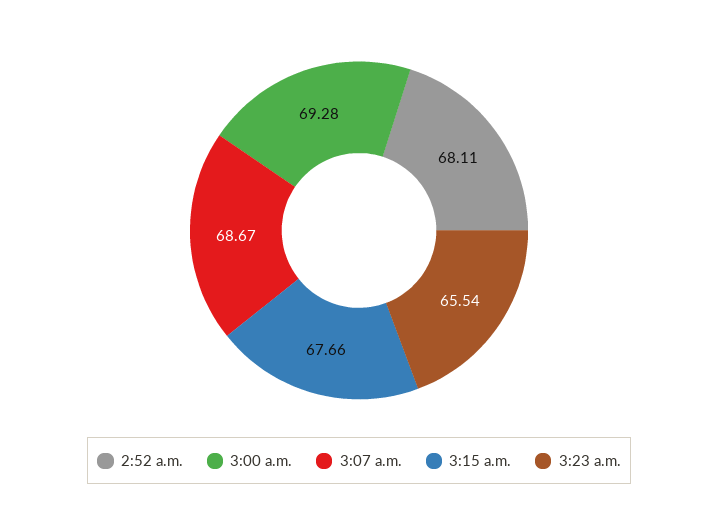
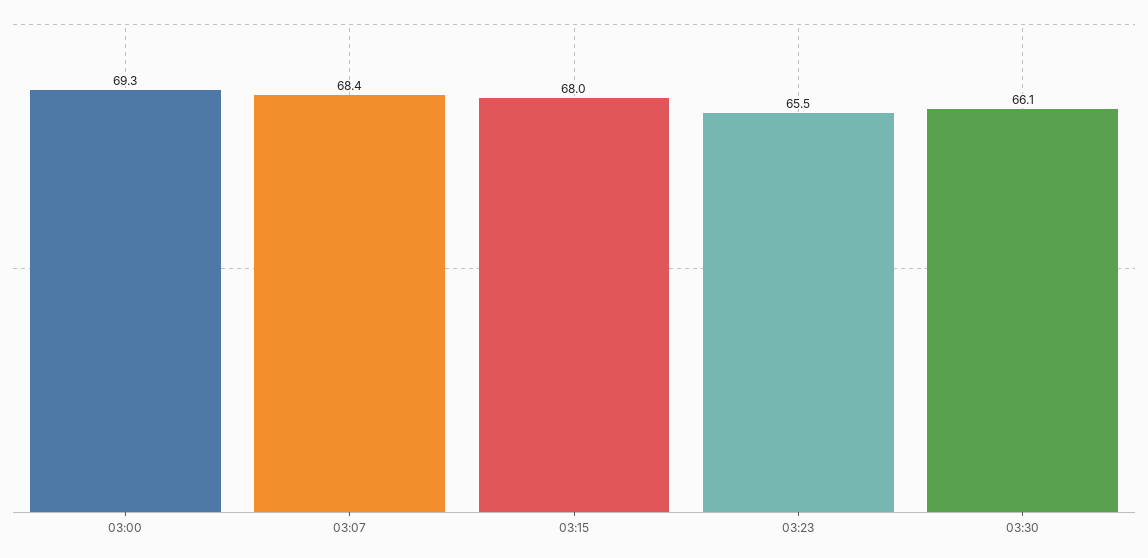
2:52 a.m.: 68.11 -> none
3:07 a.m.: 68.67 -> 68.4
3:15 a.m.: 67.66 -> 68
03:30: none -> 66.1

